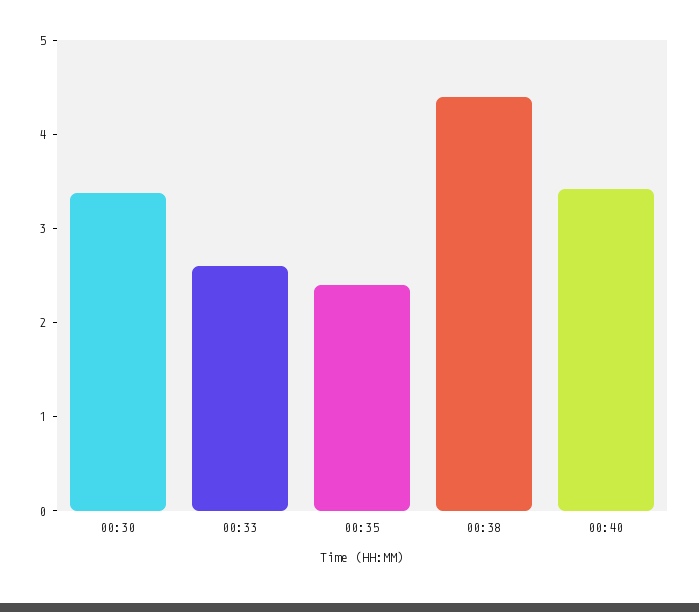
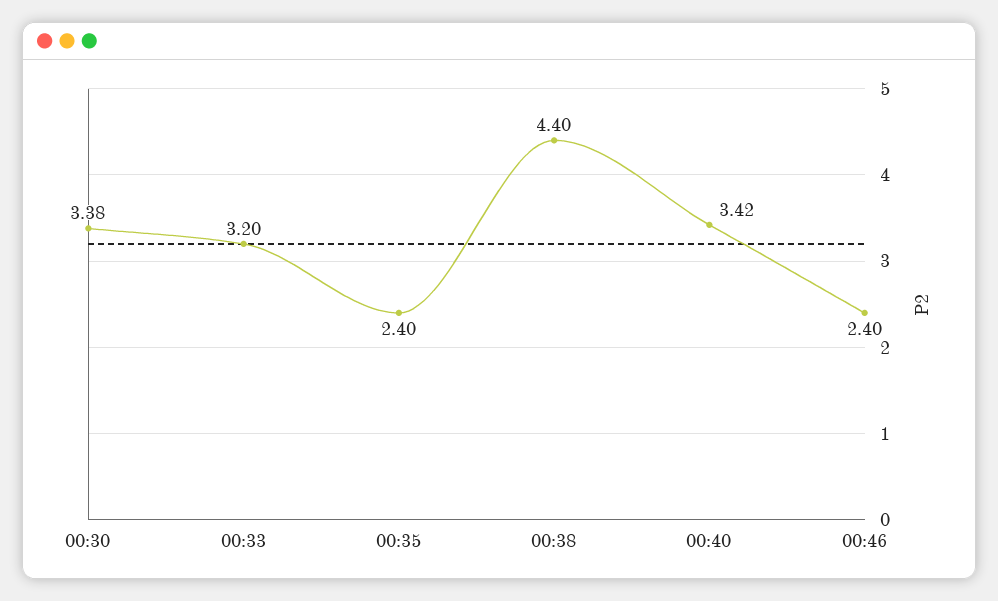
00:33: 2.6 -> 3.2
00:46: none -> 2.4

